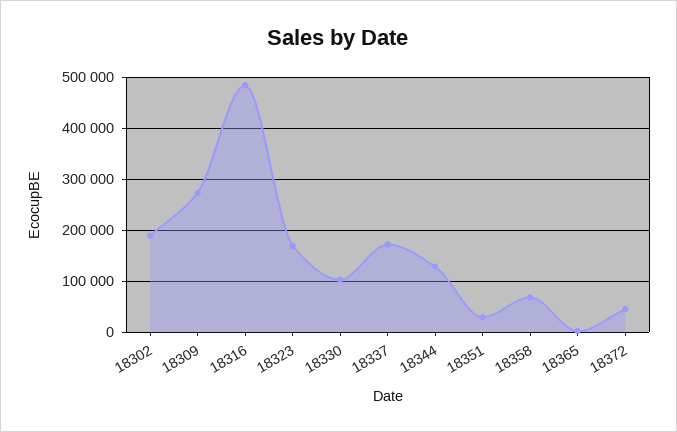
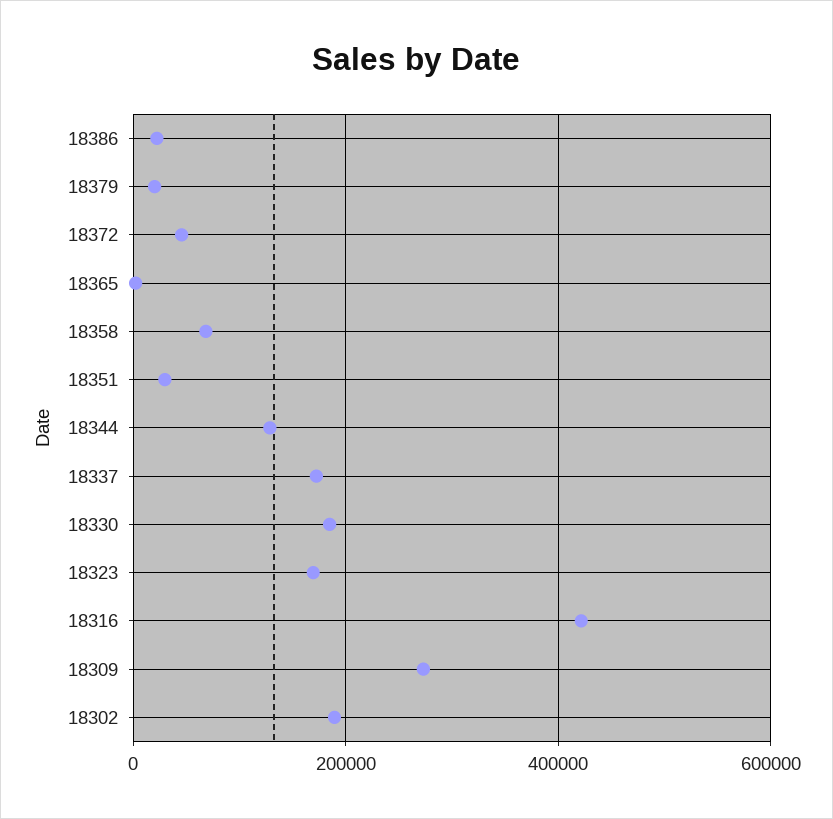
18316: 480000 -> 420000
18330: 100000 -> 180000
18386: none -> 20000
18379: none -> 20000

